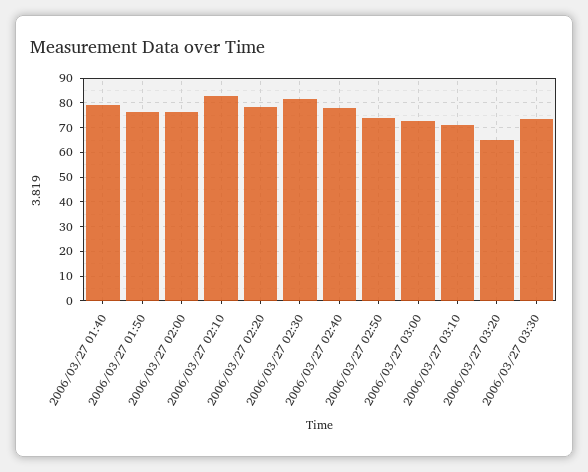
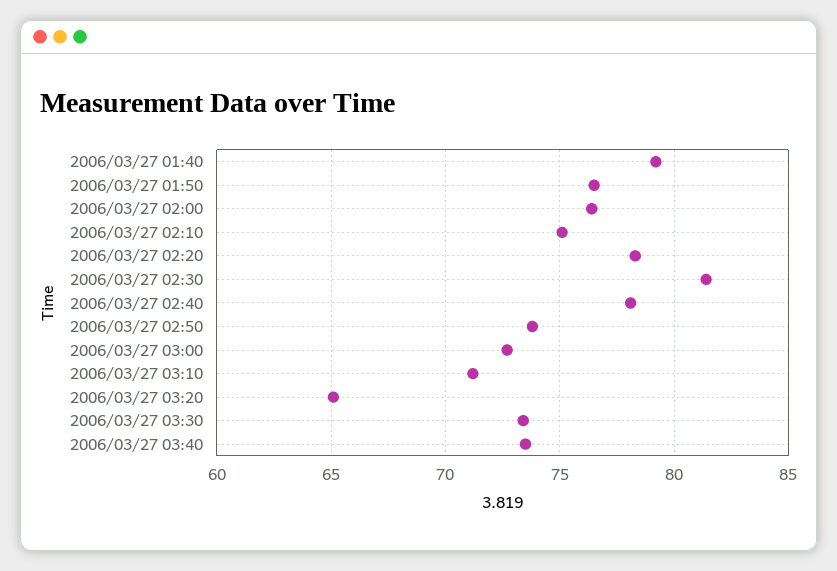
2006/03/27 02:10: 82.5 -> 75
2006/03/27 03:40: none -> 73.5

